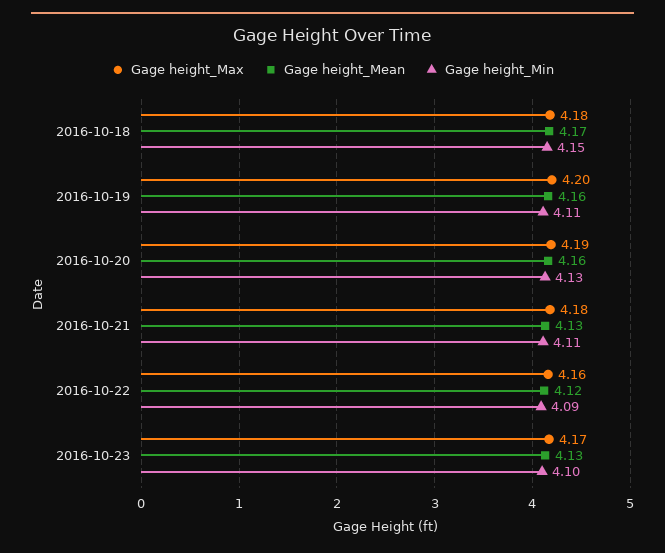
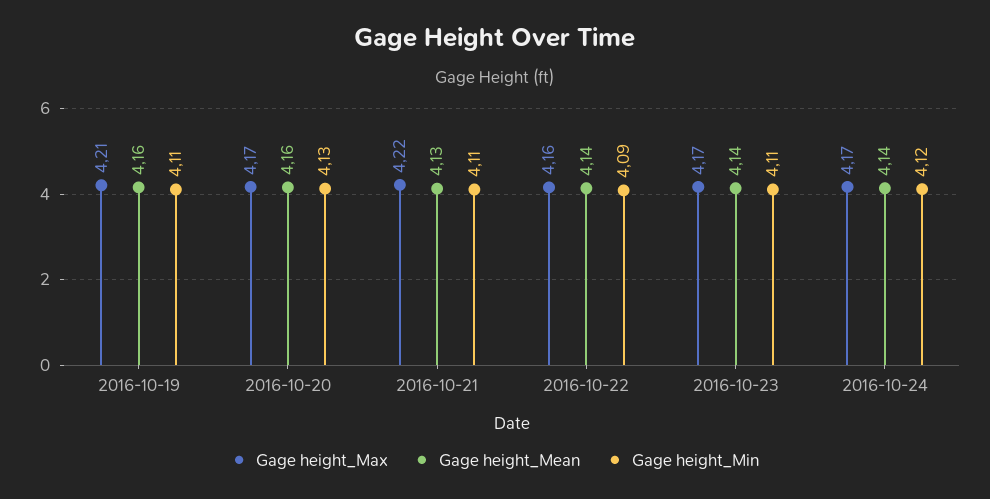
Gage height_Max, 2016-10-18: 4.18 -> none
Gage height_Mean, 2016-10-18: 4.17 -> none
Gage height_Min, 2016-10-18: 4.15 -> none
Gage height_Max, 2016-10-19: 4.2 -> 4.21
Gage height_Max, 2016-10-20: 4.19 -> 4.17
Gage height_Max, 2016-10-21: 4.18 -> 4.22
Gage height_Mean, 2016-10-22: 4.12 -> 4.14
Gage height_Mean, 2016-10-23: 4.13 -> 4.14
Gage height_Min, 2016-10-23: 4.1 -> 4.11
Gage height_Max, 2016-10-24: none -> 4.17
Gage height_Mean, 2016-10-24: none -> 4.14
Gage height_Min, 2016-10-24: none -> 4.12

